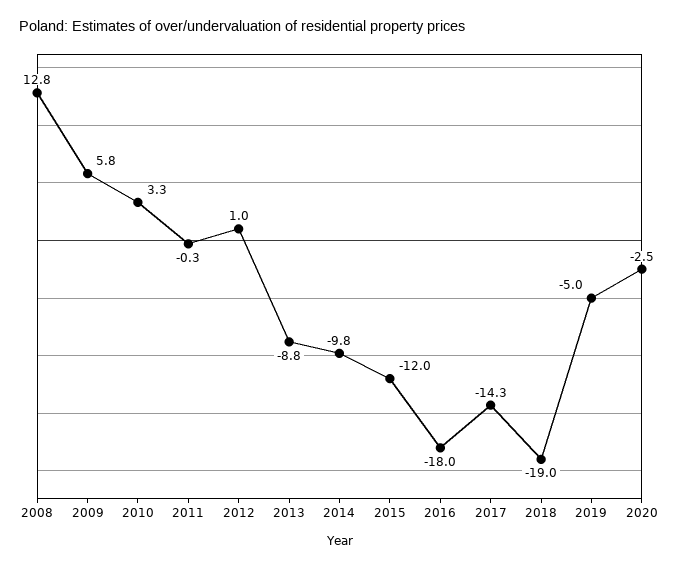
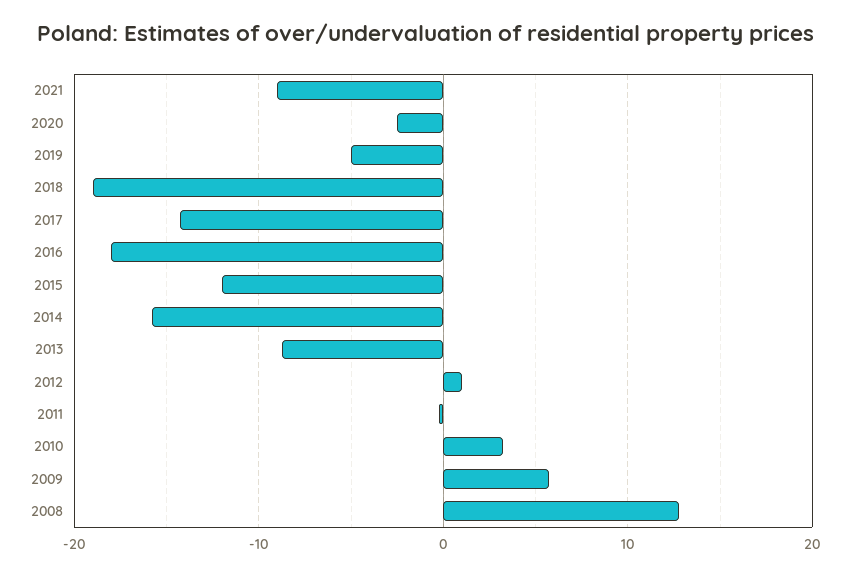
2014: -9.8 -> -16
2021: none -> -9

